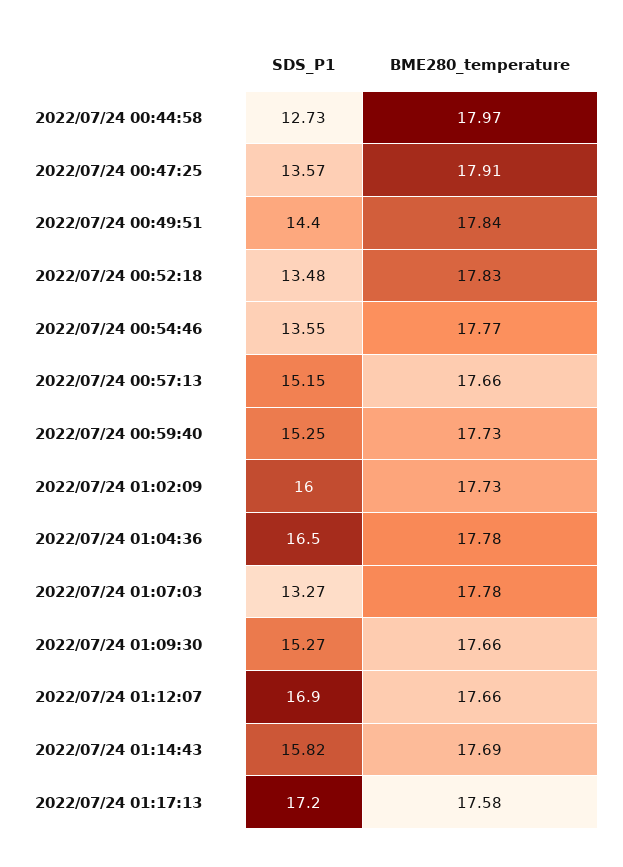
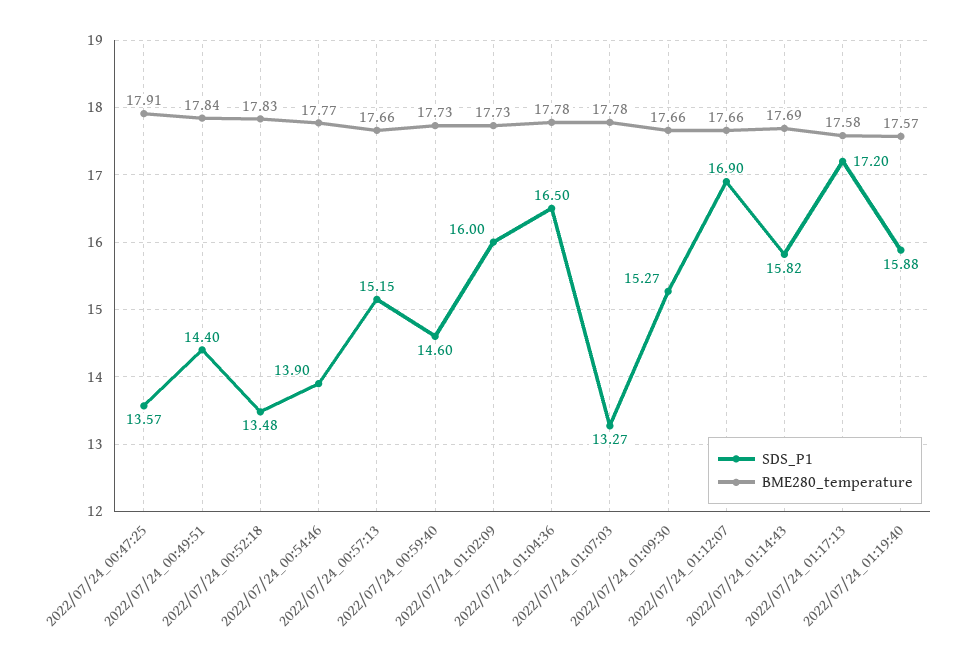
SDS_P1, 2022/07/24 00:44:58: 12.73 -> none
BME280_temperature, 2022/07/24 00:44:58: 17.97 -> none
SDS_P1, 2022/07/24 00:54:46: 13.55 -> 13.9
SDS_P1, 2022/07/24 00:59:40: 15.25 -> 14.6
SDS_P1, 2022/07/24_01:19:40: none -> 15.88
BME280_temperature, 2022/07/24_01:19:40: none -> 17.57

